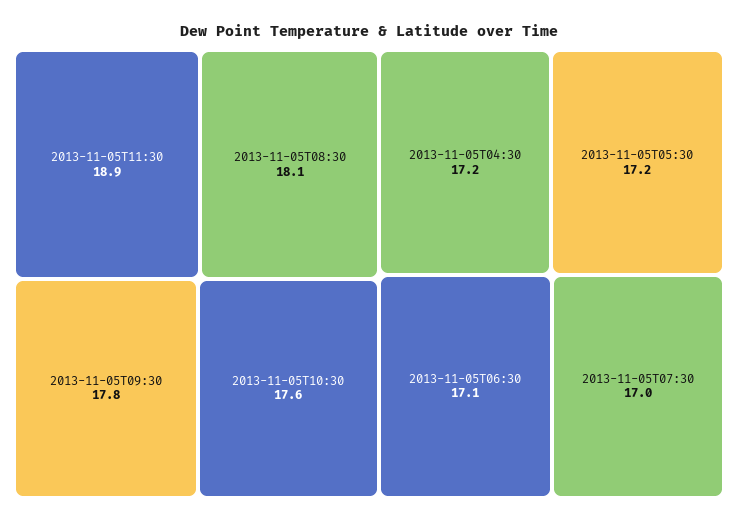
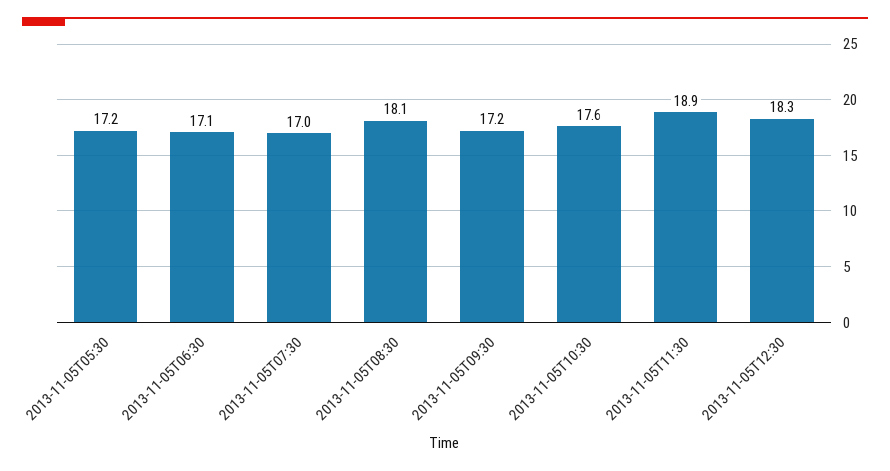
2013-11-05T09:30: 17.8 -> 17.2
2013-11-05T04:30: 17.2 -> none
2013-11-05T12:30: none -> 18.3

